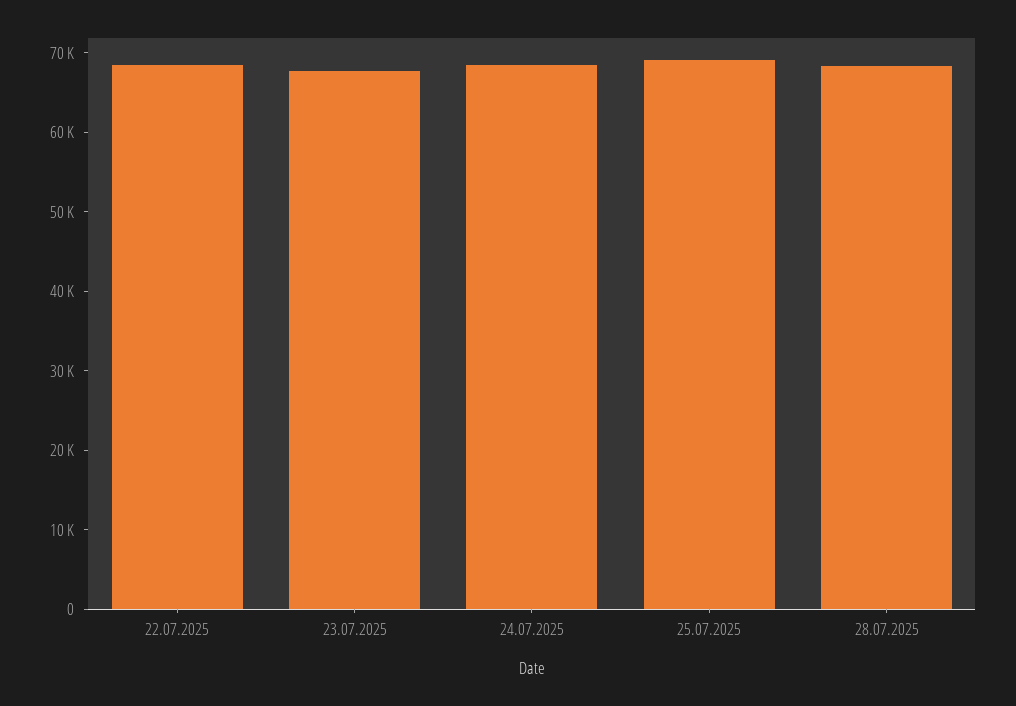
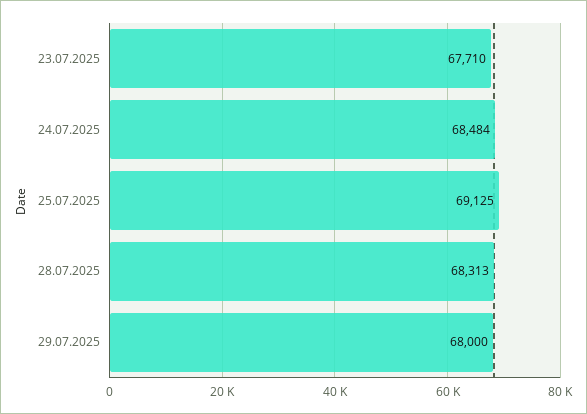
22.07.2025: 68000 -> none
29.07.2025: none -> 68000

